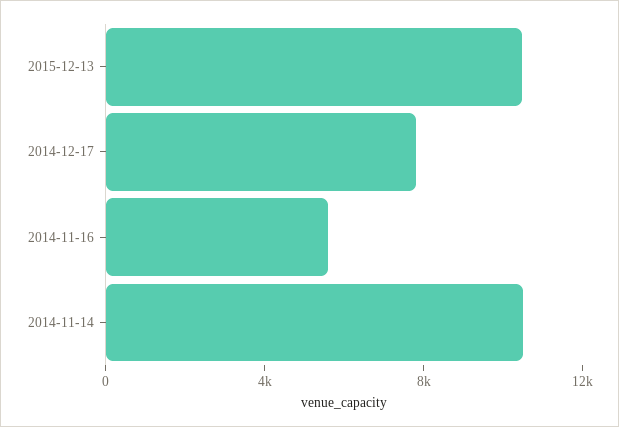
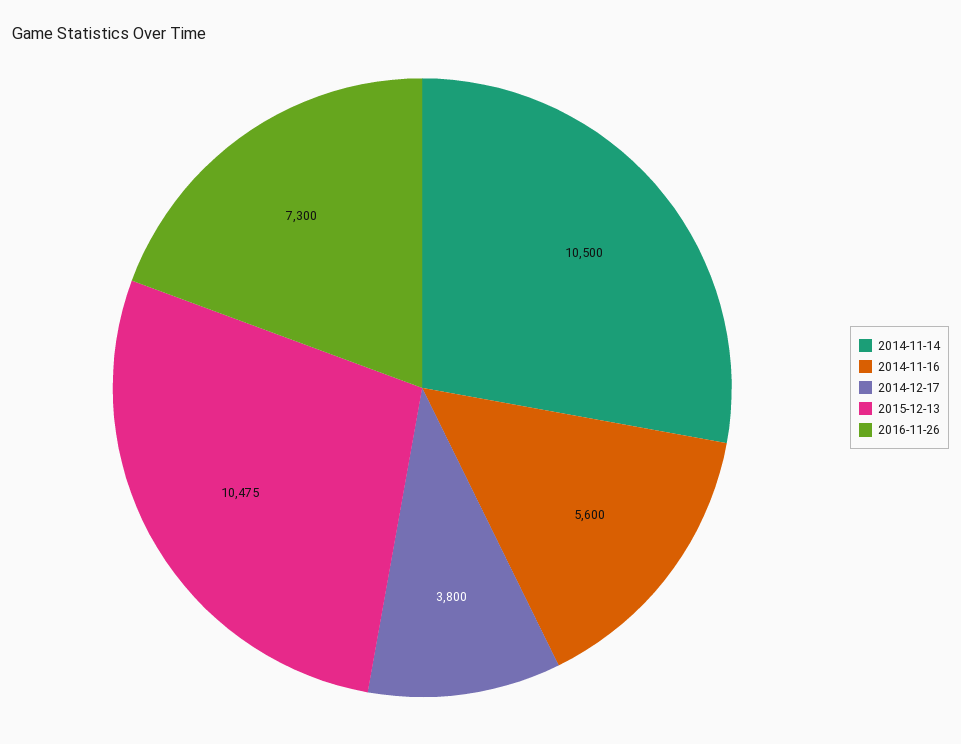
2014-12-17: 8000 -> 3800
2016-11-26: none -> 7300

